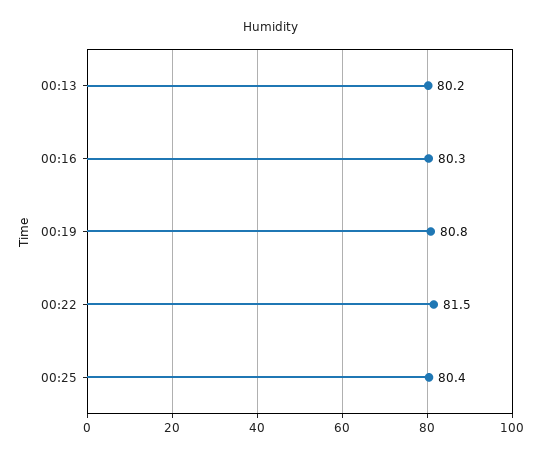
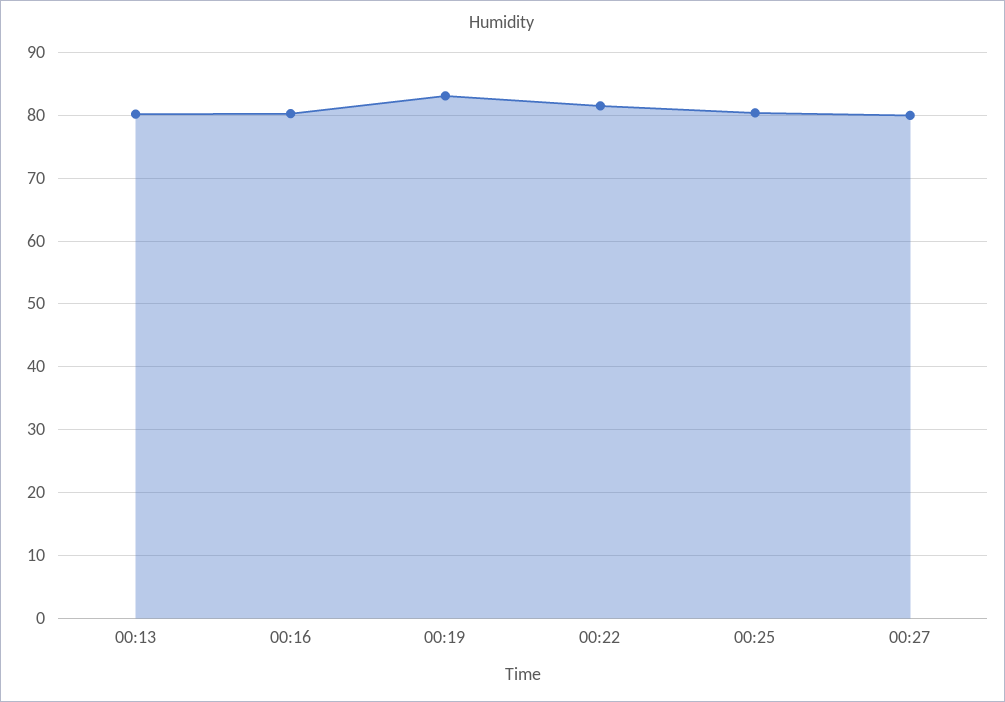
00:19: 80.8 -> 83
00:27: none -> 80

